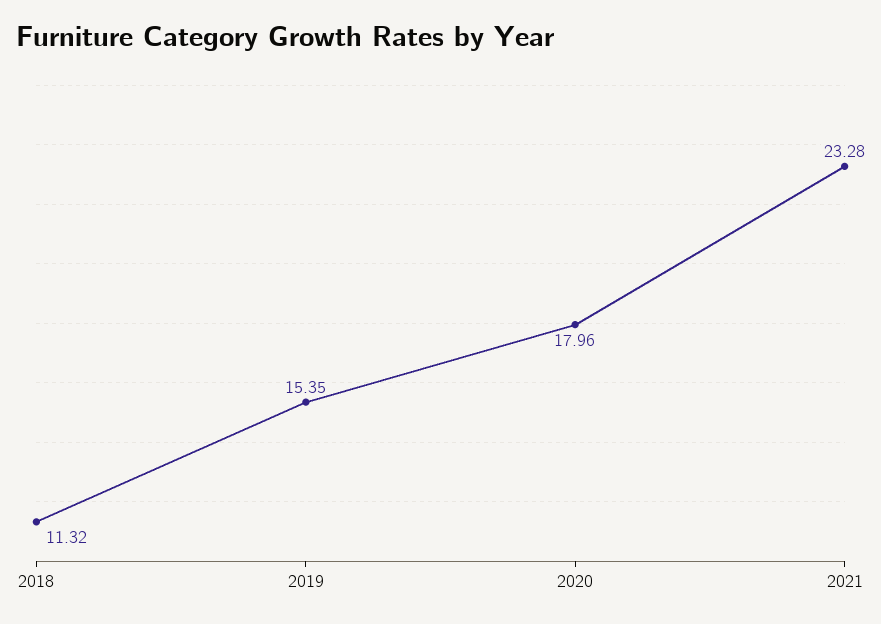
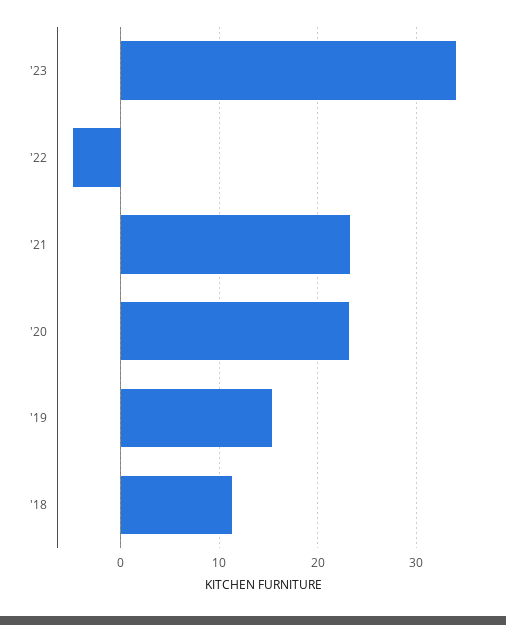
2020: 17.96 -> 23
'23: none -> 34
'22: none -> -5

